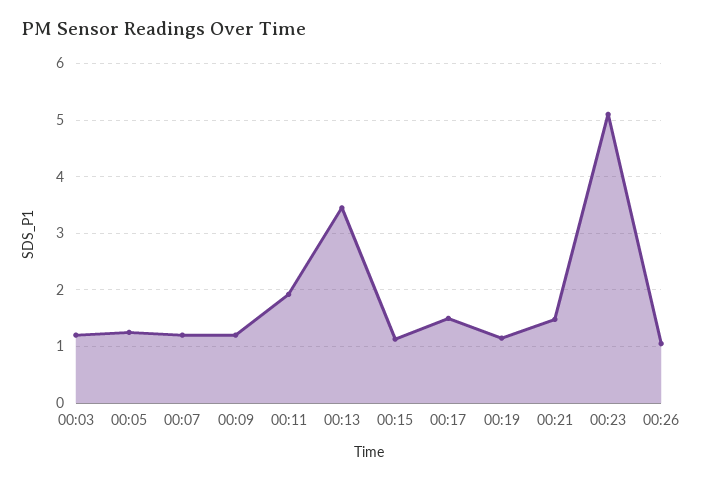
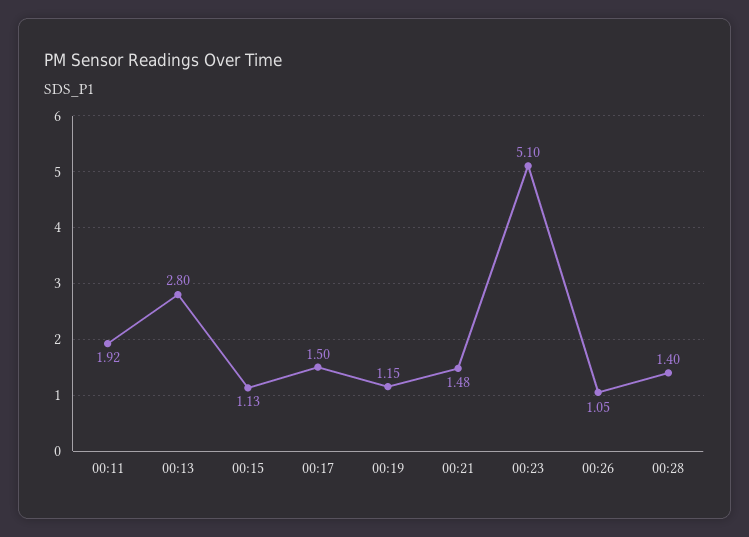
00:03: 1.2 -> none
00:05: 1.2 -> none
00:07: 1.2 -> none
00:09: 1.2 -> none
00:13: 3.4 -> 2.8
00:28: none -> 1.4

